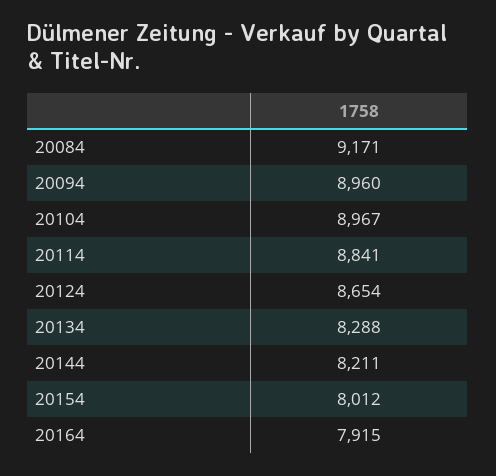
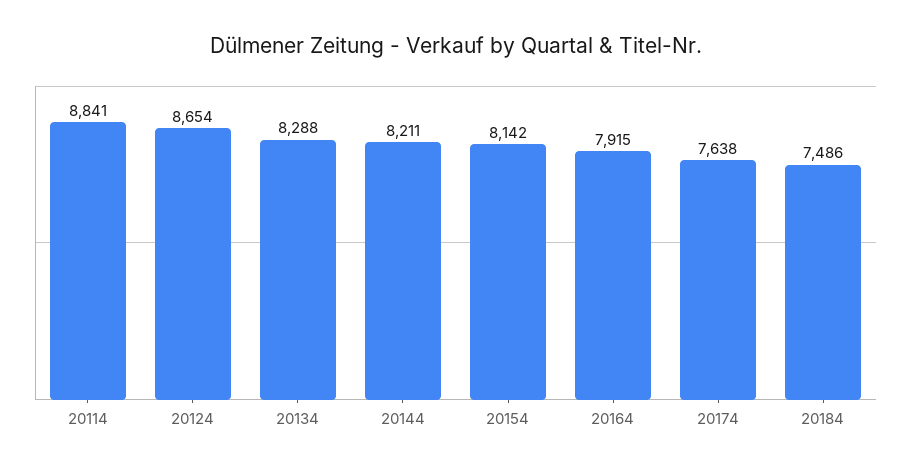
20084: 9171 -> none
20094: 8960 -> none
20104: 8967 -> none
20154: 8012 -> 8142
20174: none -> 7638
20184: none -> 7486

